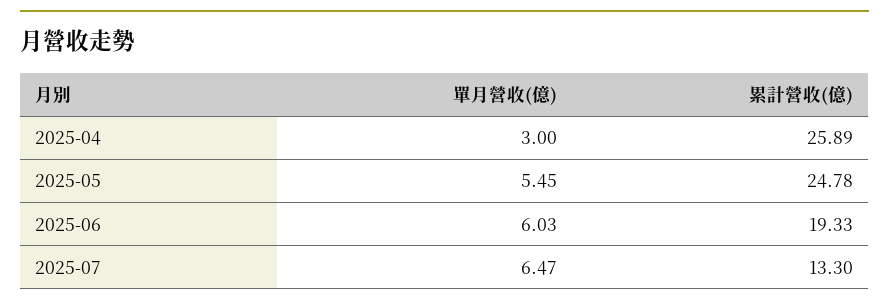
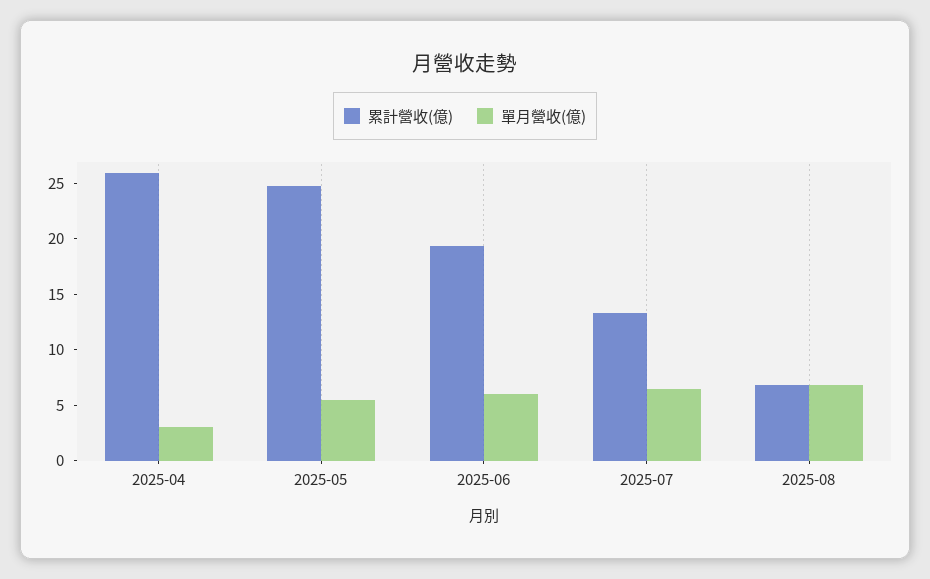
累計營收(億), 2025-08: none -> 7
單月營收(億), 2025-08: none -> 7

